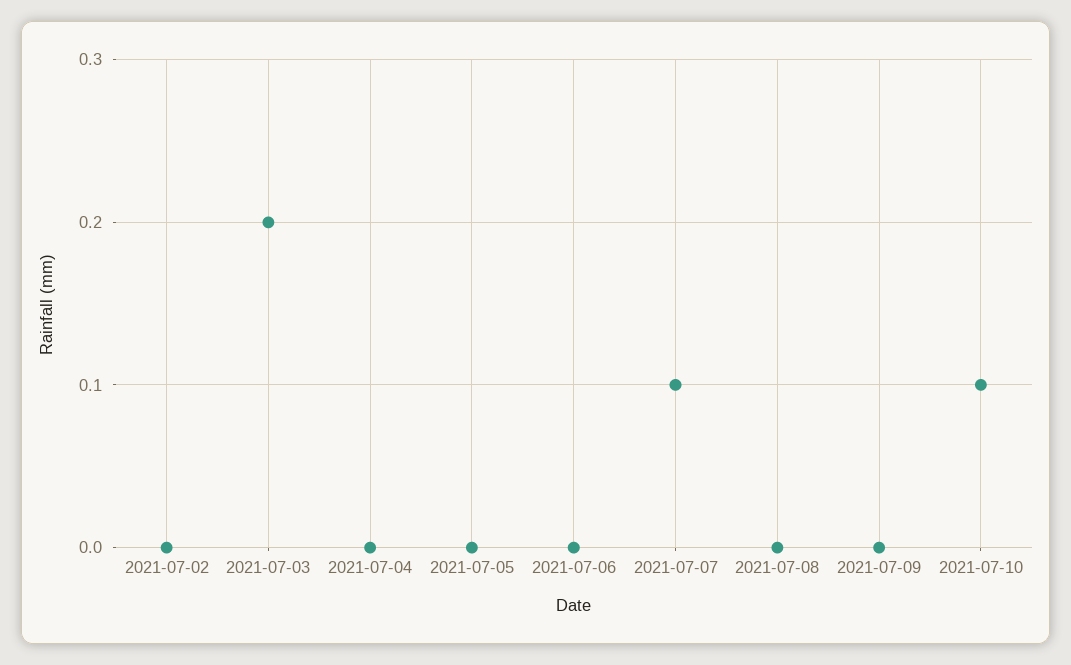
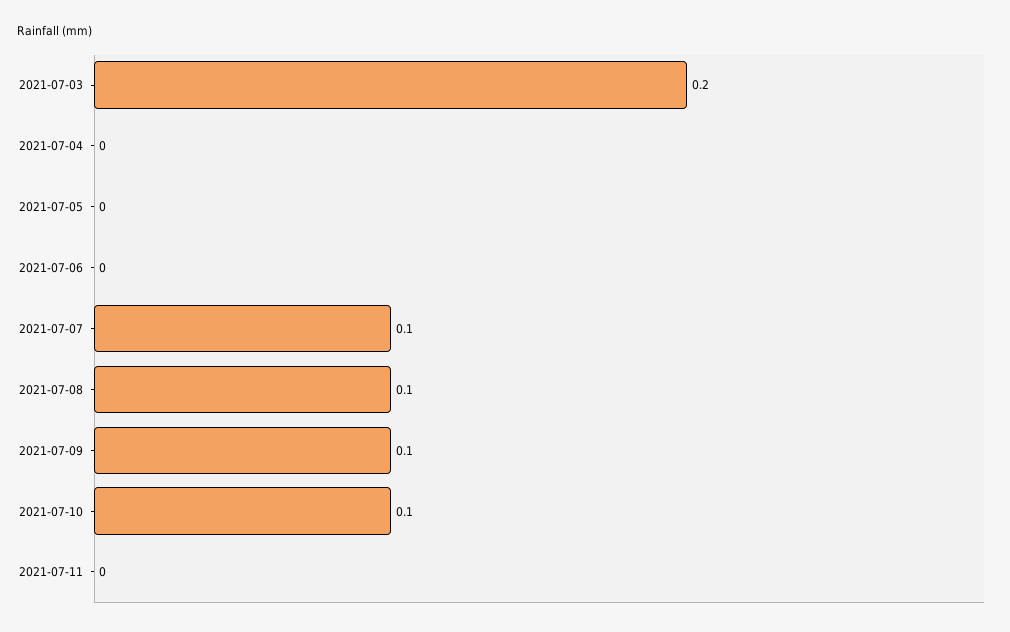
2021-07-02: 0 -> none
2021-07-08: 0 -> 0.1
2021-07-09: 0 -> 0.1
2021-07-11: none -> 0

